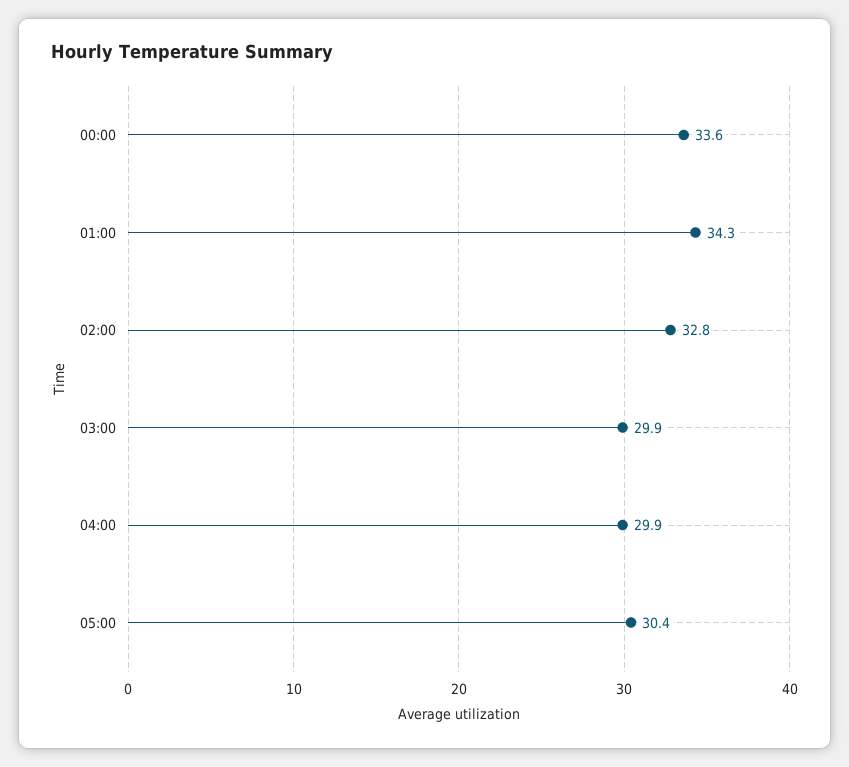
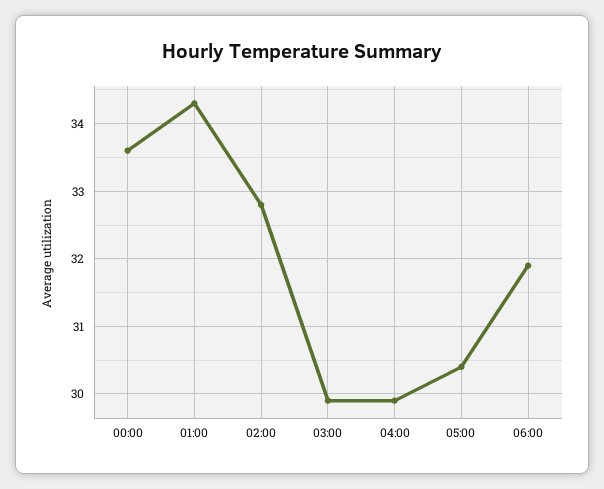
06:00: none -> 31.9

